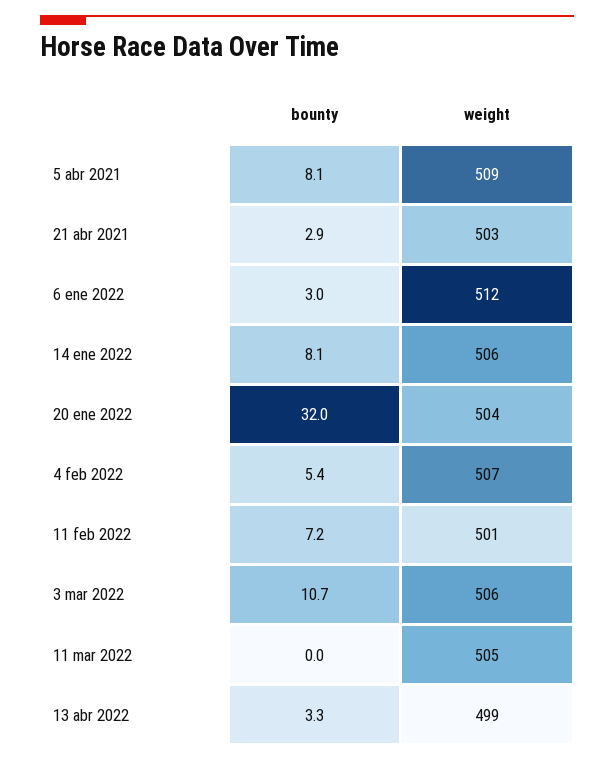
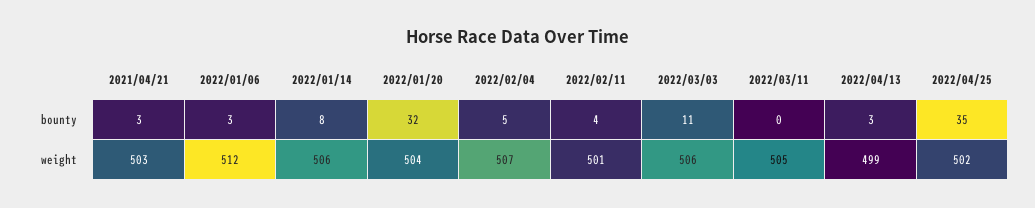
bounty, 5 abr 2021: 8.1 -> none
weight, 5 abr 2021: 509 -> none
bounty, 11 feb 2022: 7.2 -> 4
bounty, 2022/04/25: none -> 35
weight, 2022/04/25: none -> 502

